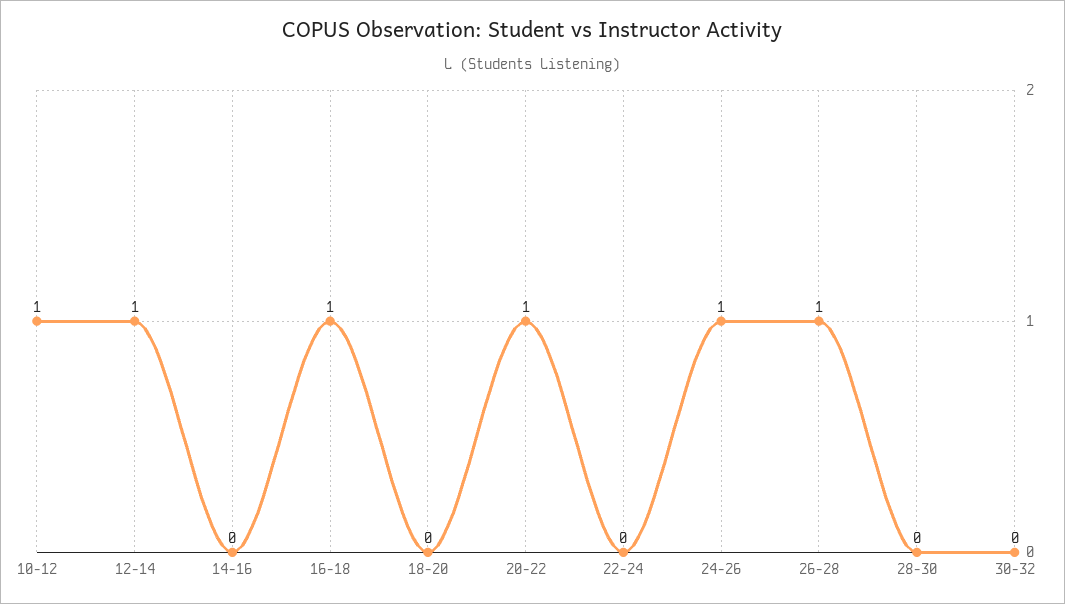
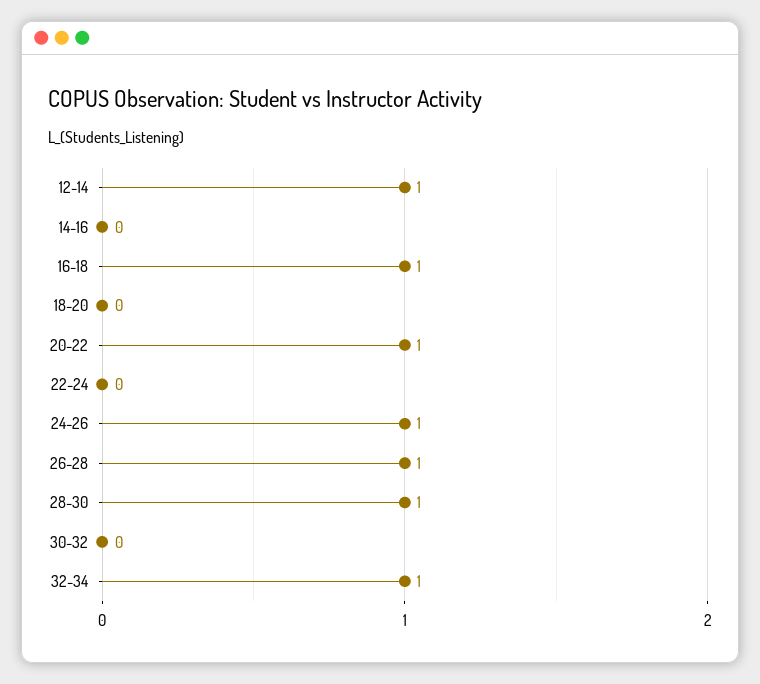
10-12: 1 -> none
28-30: 0 -> 1
32-34: none -> 1

